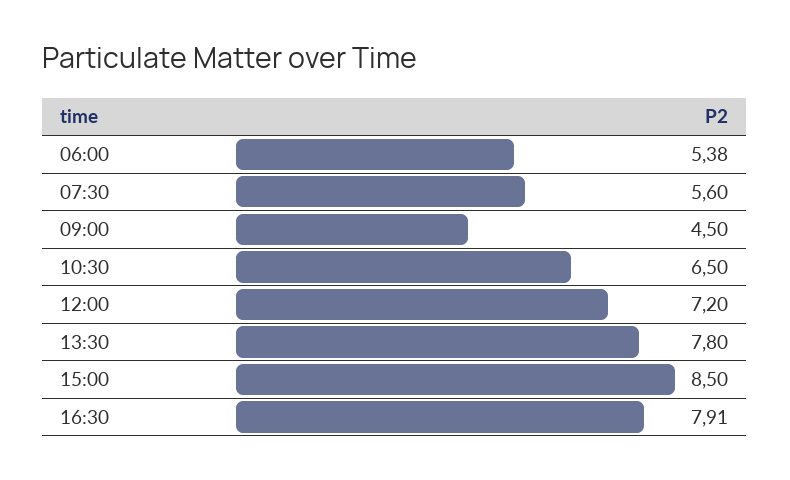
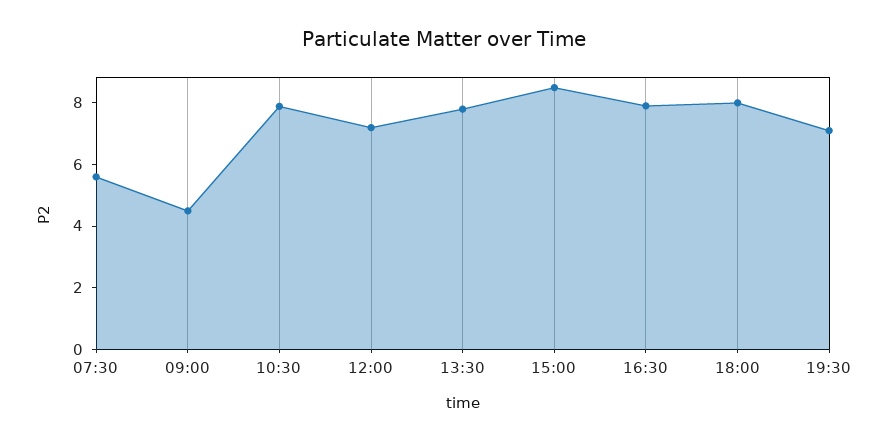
06:00: 5.38 -> none
10:30: 6.5 -> 8
18:00: none -> 8
19:30: none -> 7

